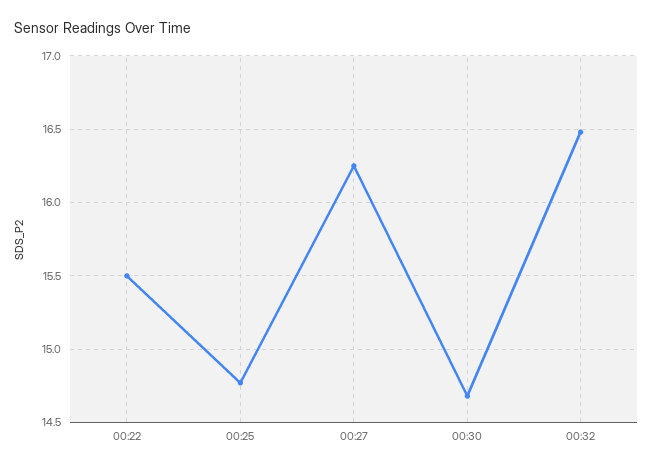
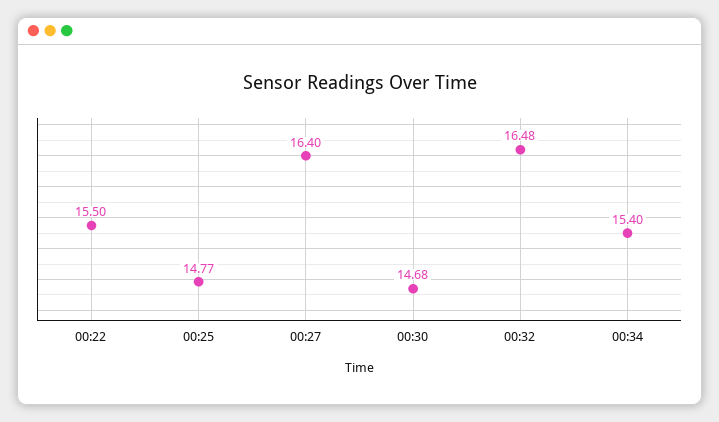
00:27: 16.25 -> 16.4
00:34: none -> 15.4

